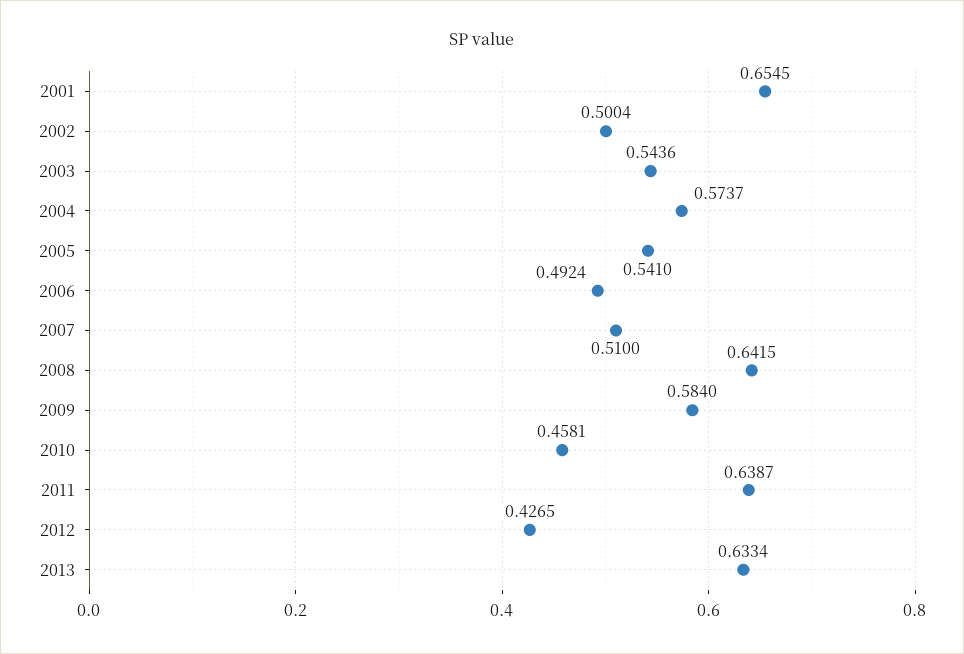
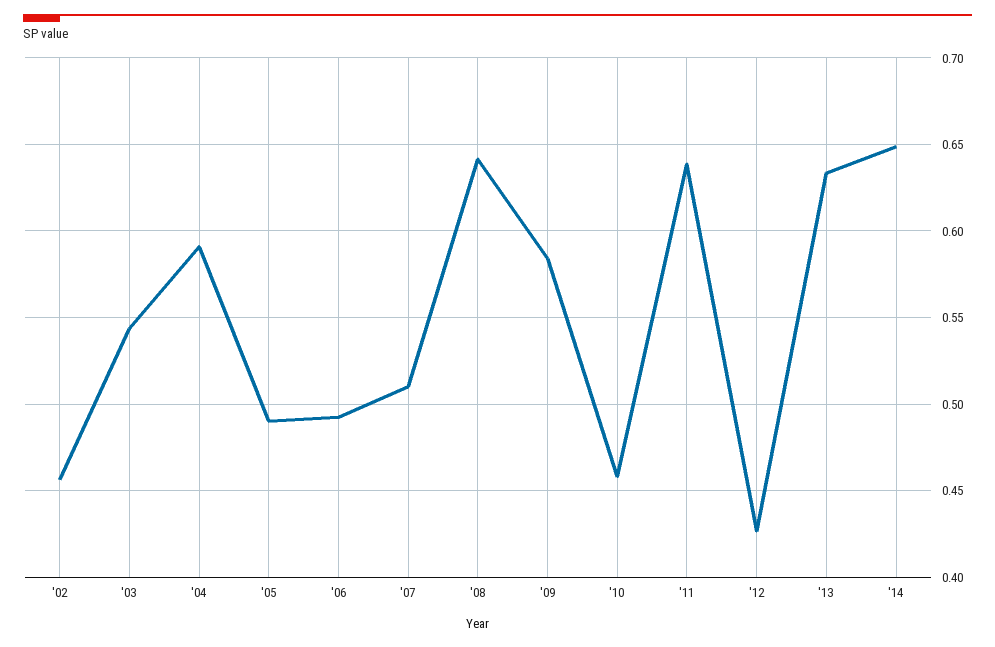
2001: 0.6545 -> none
2002: 0.5004 -> 0.455
2004: 0.5737 -> 0.59
2005: 0.541 -> 0.49
'14: none -> 0.65

